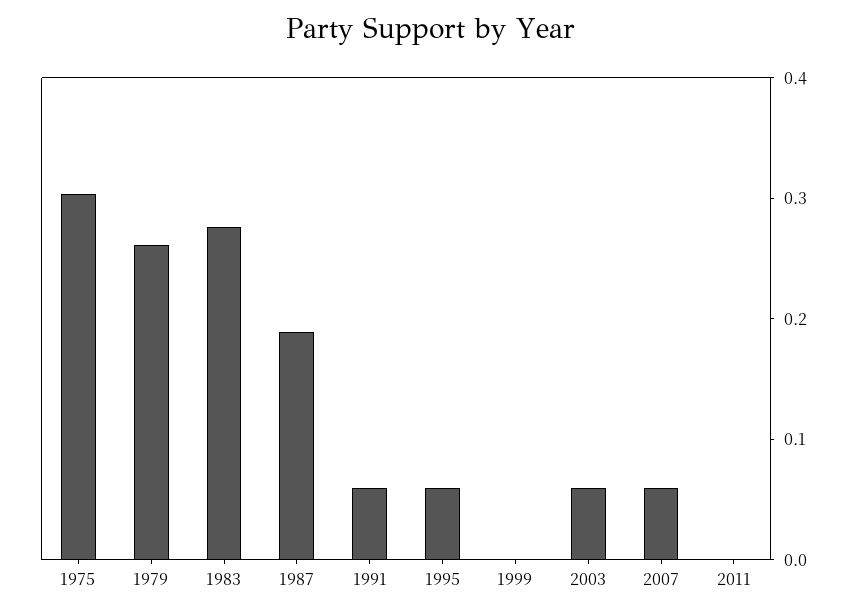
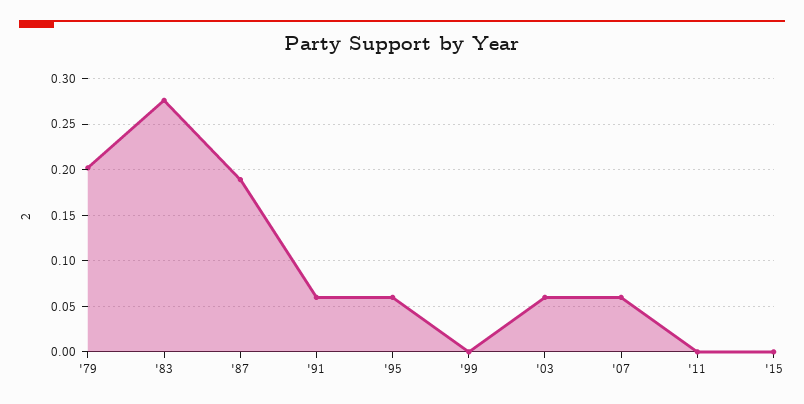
1975: 0.3 -> none
1979: 0.26 -> 0.2
'15: none -> 0

